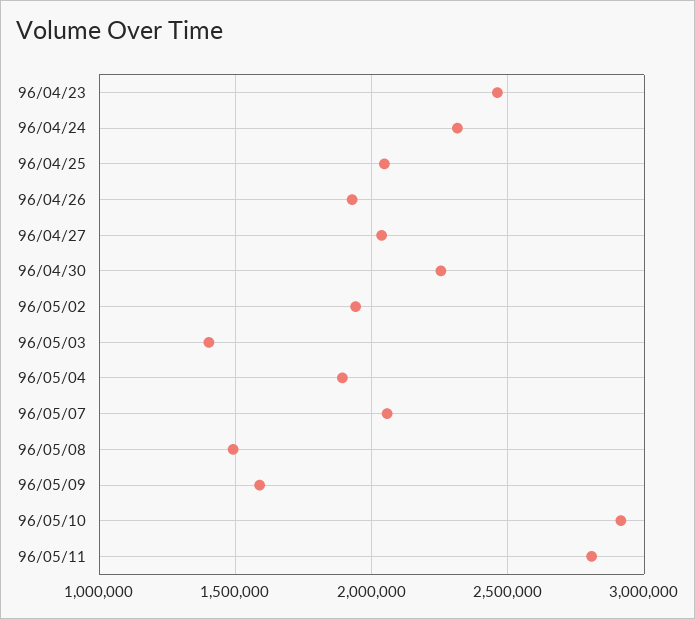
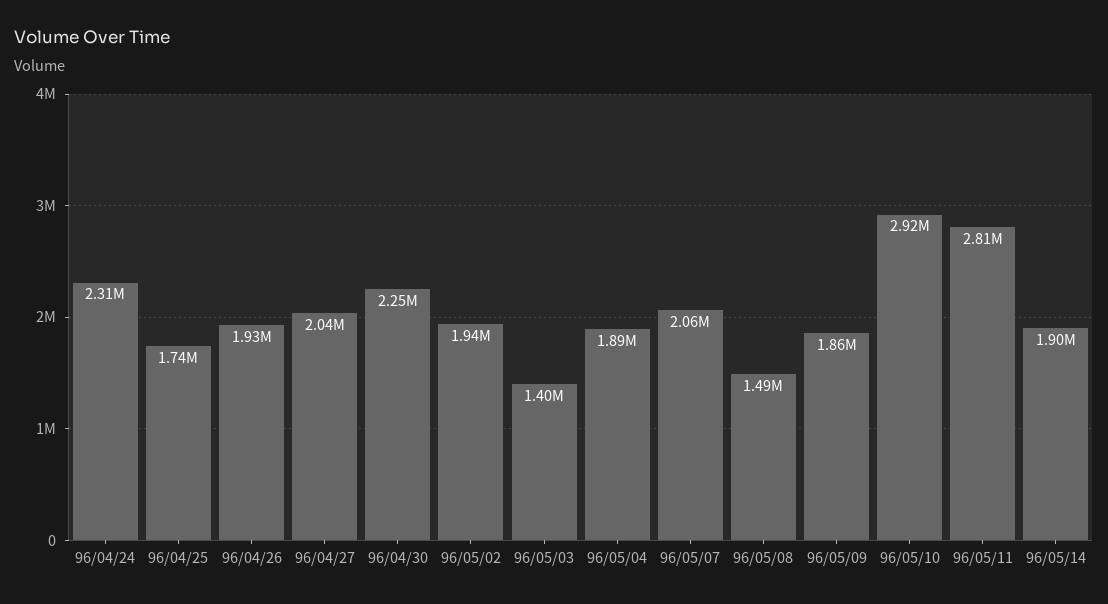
96/04/23: 2450000 -> none
96/04/25: 2050000 -> 1740000
96/05/09: 1600000 -> 1860000
96/05/14: none -> 1900000

